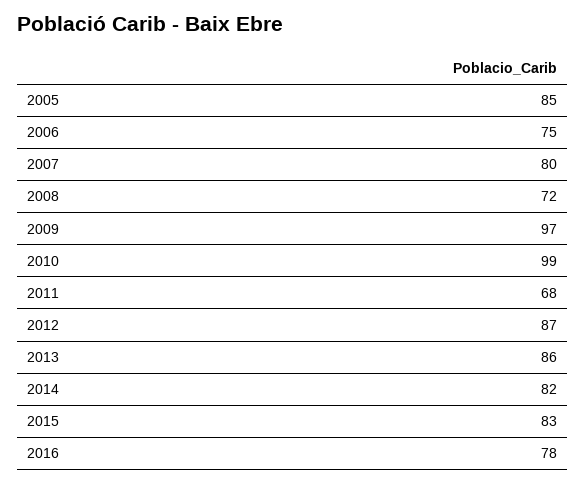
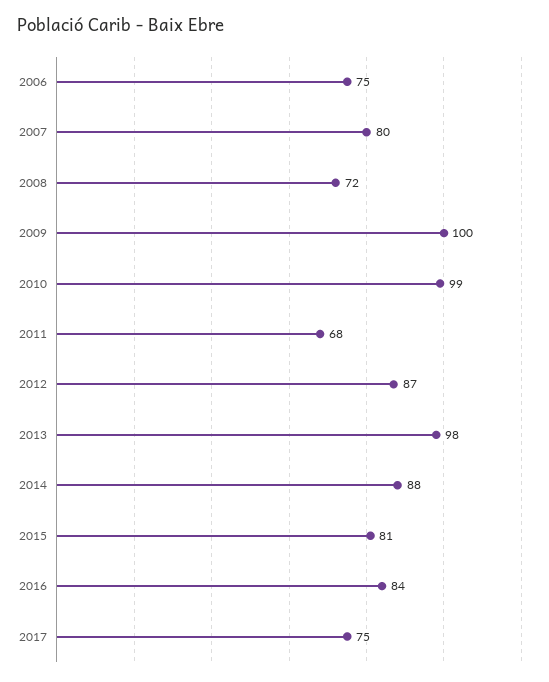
2005: 85 -> none
2009: 97 -> 100
2013: 86 -> 98
2014: 82 -> 88
2015: 83 -> 81
2016: 78 -> 84
2017: none -> 75

